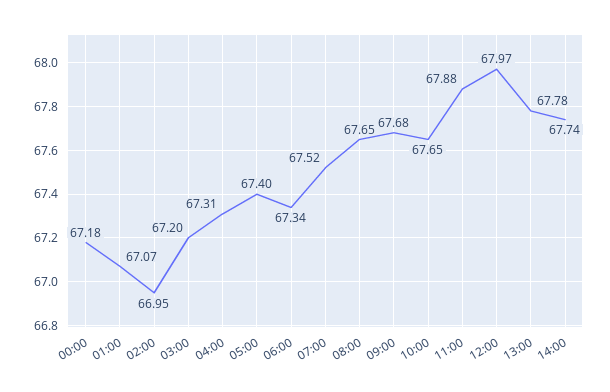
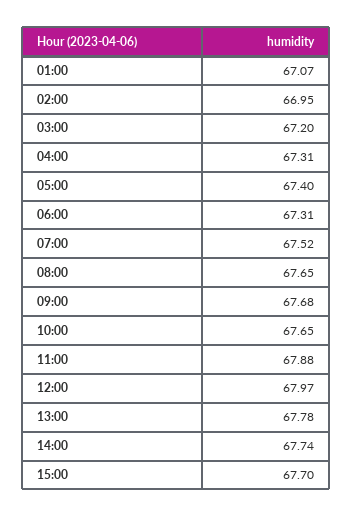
00:00: 67.18 -> none
06:00: 67.34 -> 67.31
15:00: none -> 67.7

